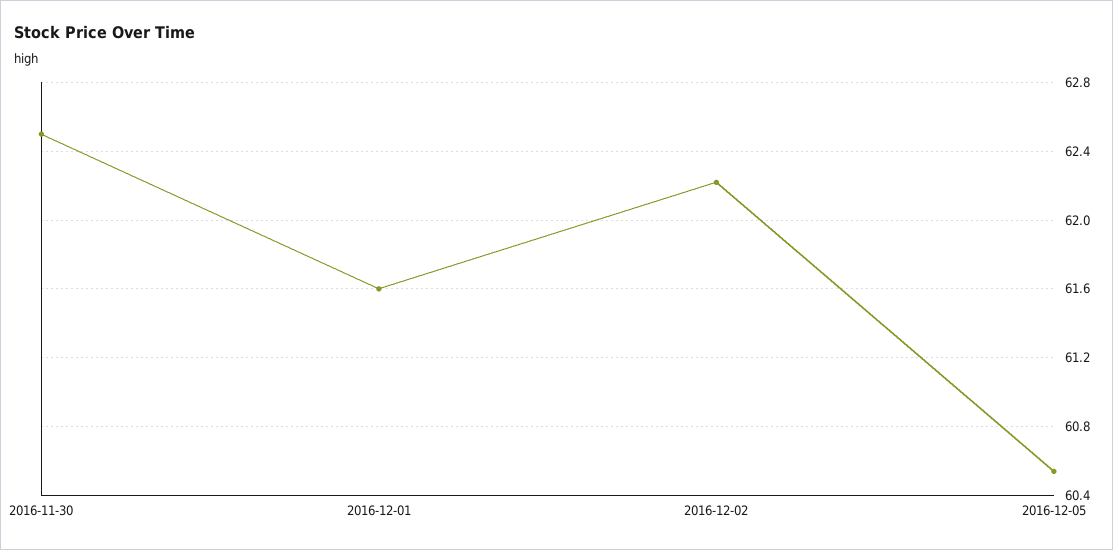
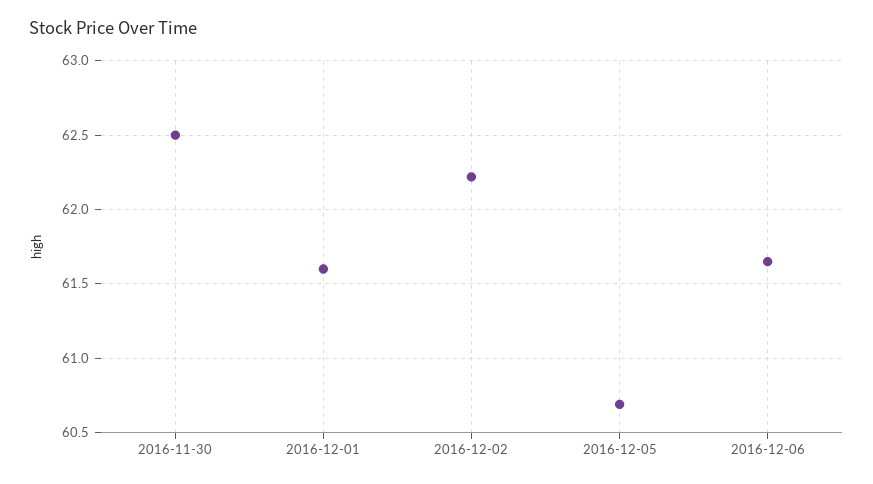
2016-12-05: 60.55 -> 60.7
2016-12-06: none -> 61.65

